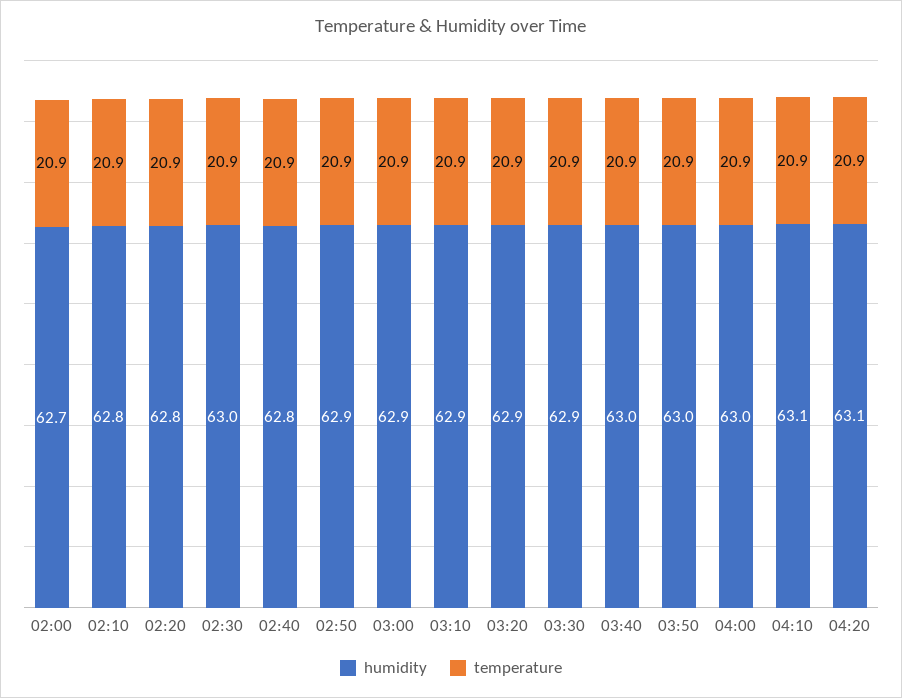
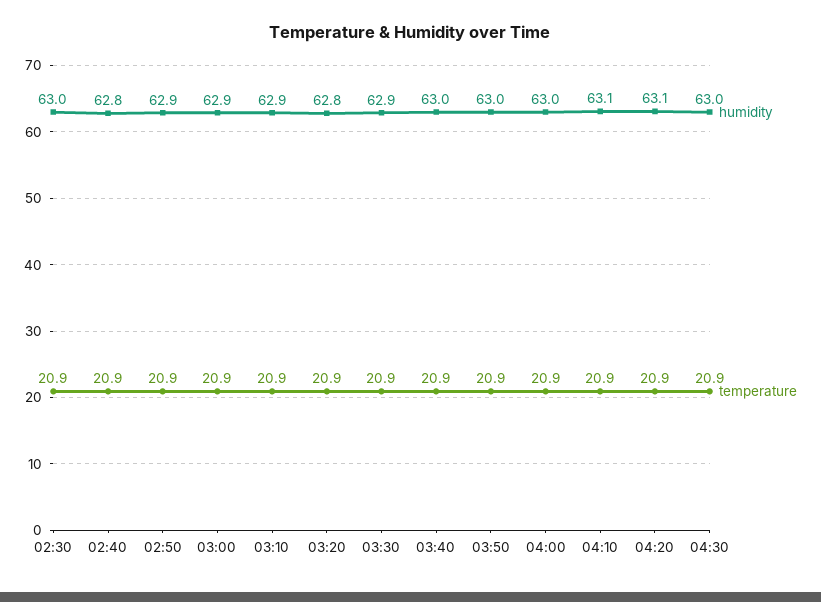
humidity, 02:00: 62.7 -> none
temperature, 02:00: 20.9 -> none
humidity, 02:10: 62.8 -> none
temperature, 02:10: 20.9 -> none
humidity, 02:20: 62.8 -> none
temperature, 02:20: 20.9 -> none
humidity, 03:20: 62.9 -> 62.8
humidity, 04:30: none -> 63
temperature, 04:30: none -> 20.9

